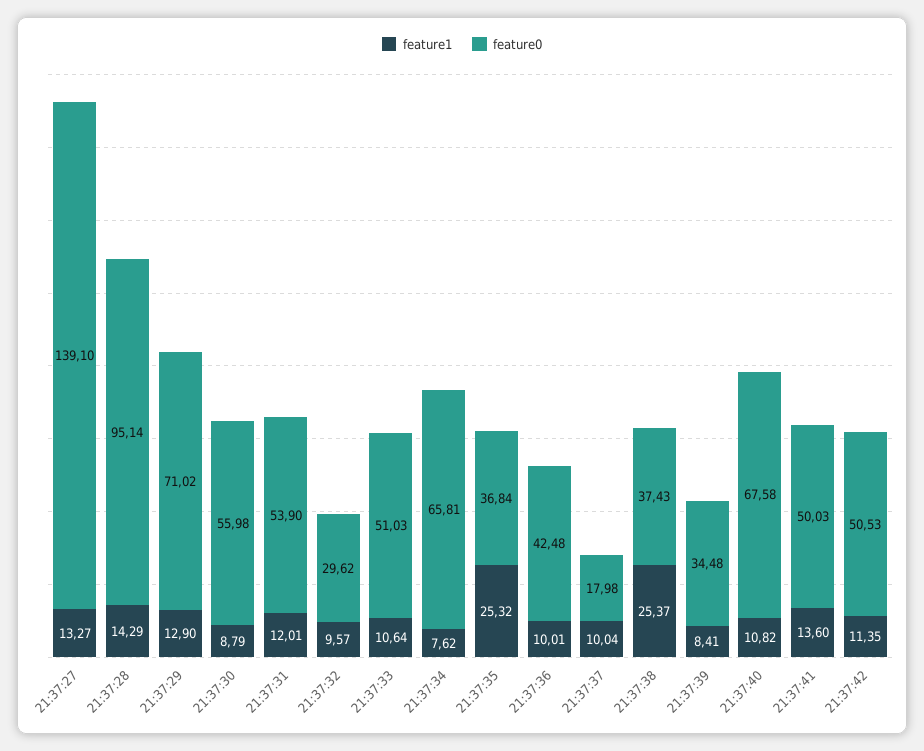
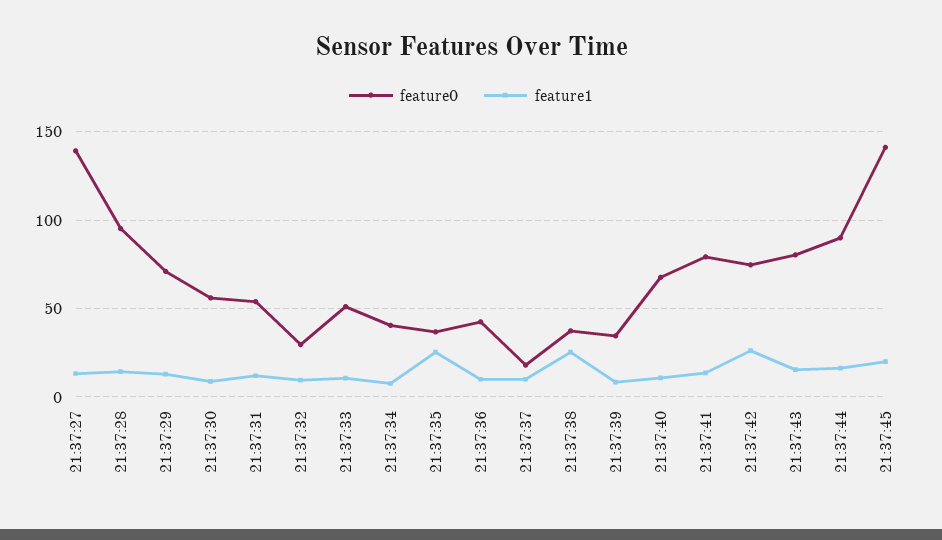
feature0, 21:37:34: 65.81 -> 40
feature0, 21:37:41: 50.03 -> 80
feature1, 21:37:42: 11.35 -> 25
feature0, 21:37:42: 50.53 -> 75
feature0, 21:37:43: none -> 80
feature1, 21:37:43: none -> 15
feature0, 21:37:44: none -> 90
feature1, 21:37:44: none -> 15
feature0, 21:37:45: none -> 140
feature1, 21:37:45: none -> 20

